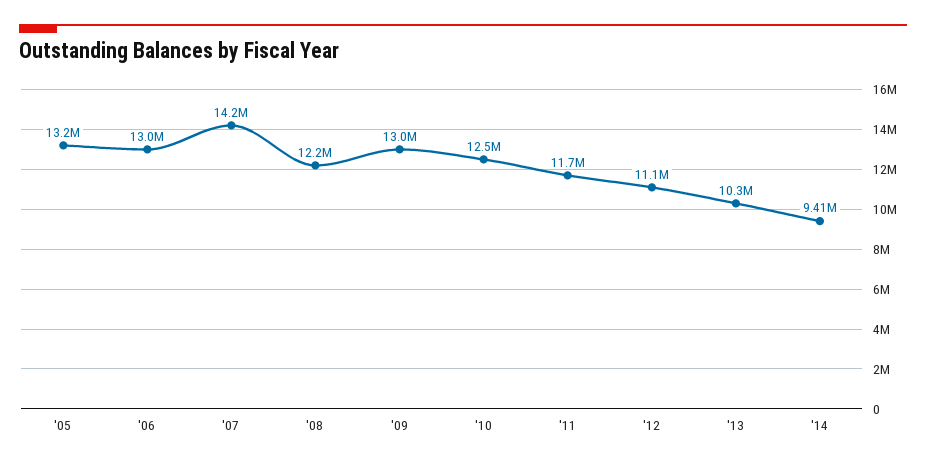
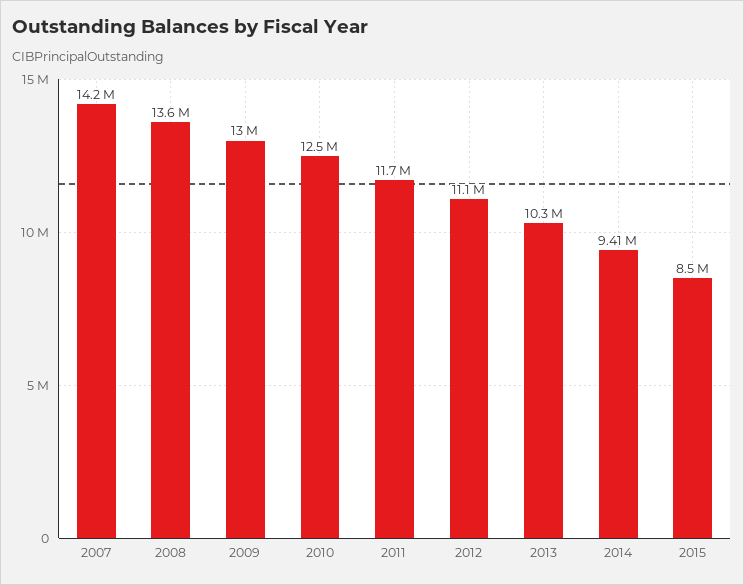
'05: 13200000 -> none
'06: 13000000 -> none
'08: 12200000 -> 13600000
2015: none -> 8500000

